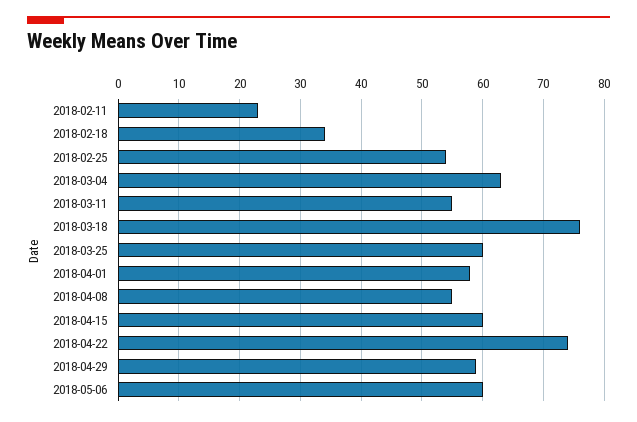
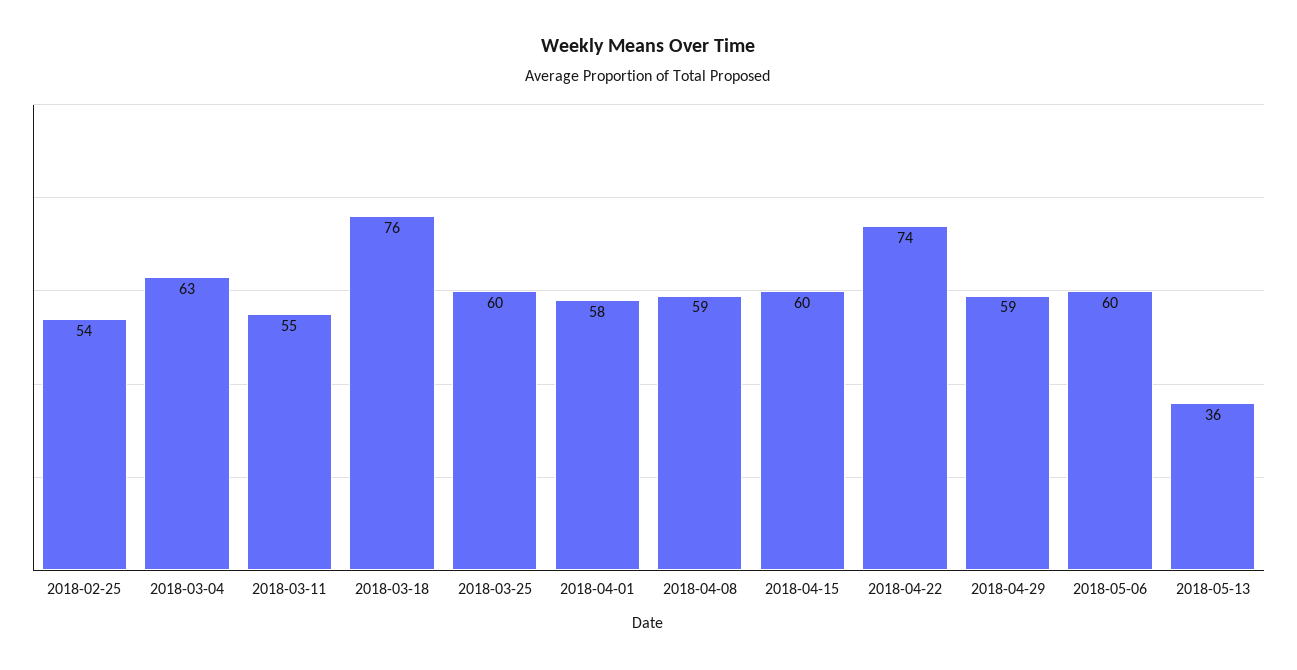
2018-02-11: 23 -> none
2018-02-18: 34 -> none
2018-04-08: 55 -> 59
2018-05-13: none -> 36

